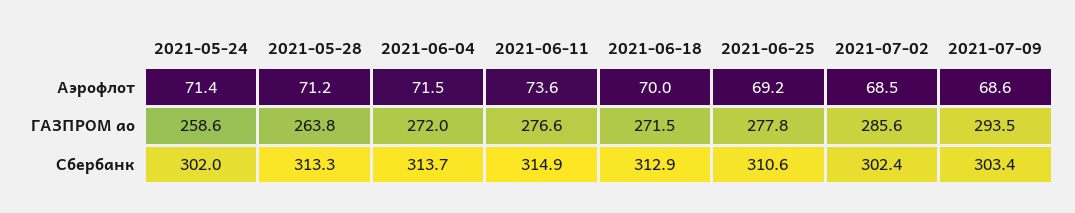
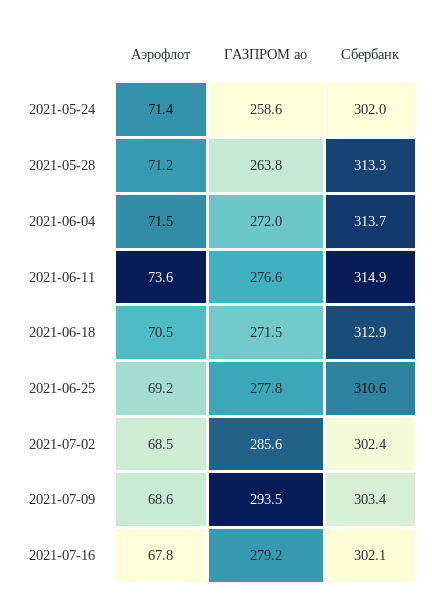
2021-06-18, Аэрофлот: 70 -> 70.5
2021-07-16, Аэрофлот: none -> 67.8
2021-07-16, ГАЗПРОМ ао: none -> 279.2
2021-07-16, Сбербанк: none -> 302.1

